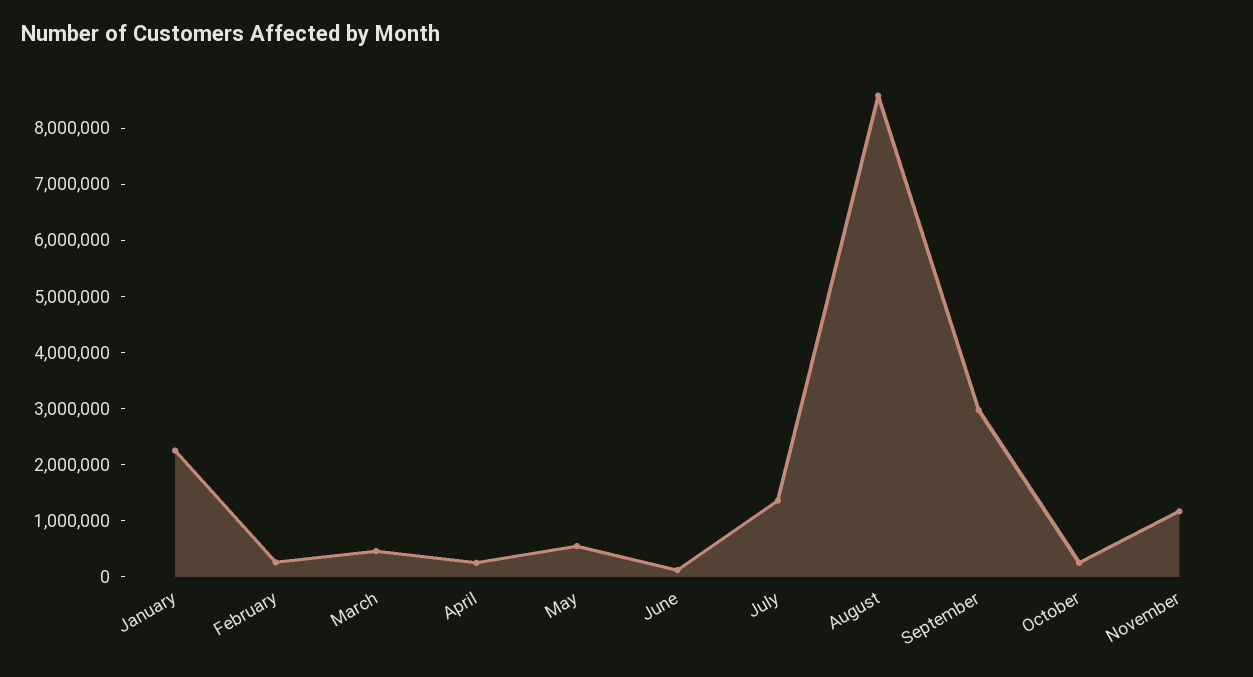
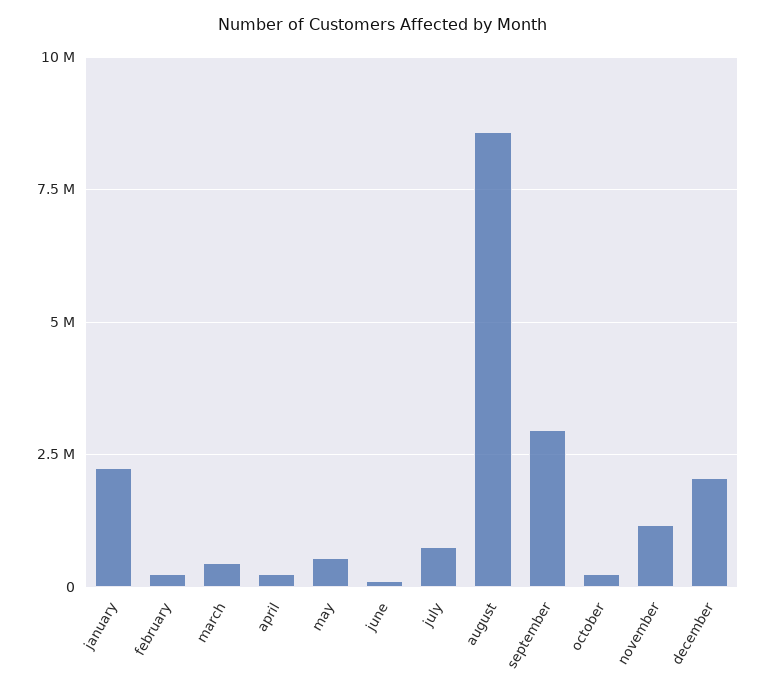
July: 1400000 -> 750000
december: none -> 2000000

